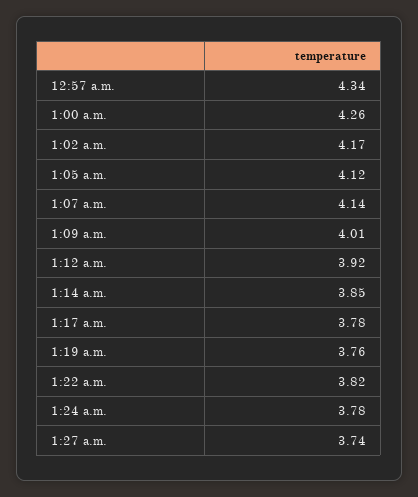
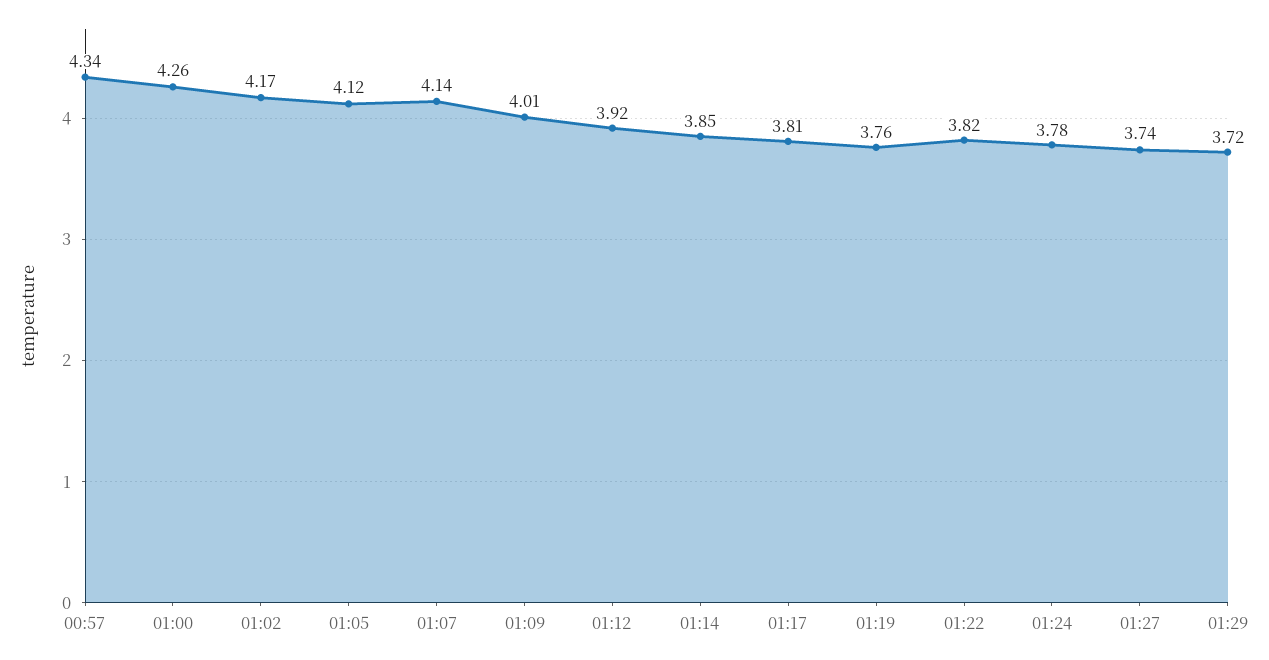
1:17 a.m.: 3.78 -> 3.81
01:29: none -> 3.72

